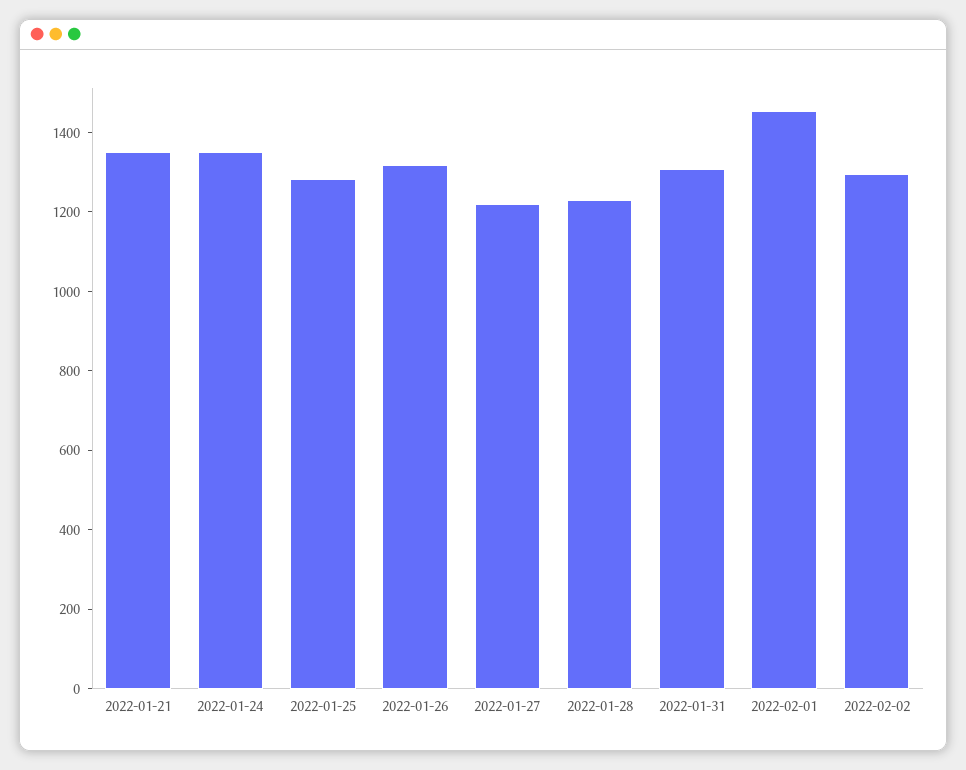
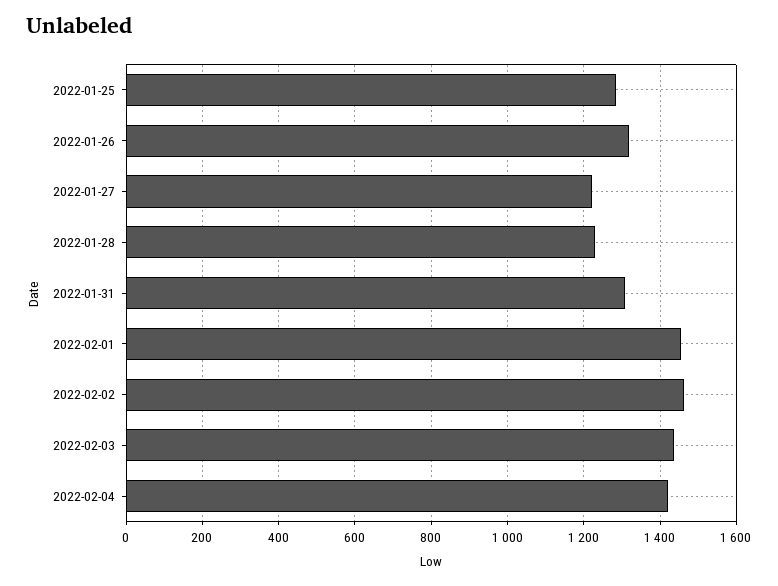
2022-01-21: 1350 -> none
2022-01-24: 1350 -> none
2022-02-02: 1300 -> 1460
2022-02-03: none -> 1440
2022-02-04: none -> 1420

